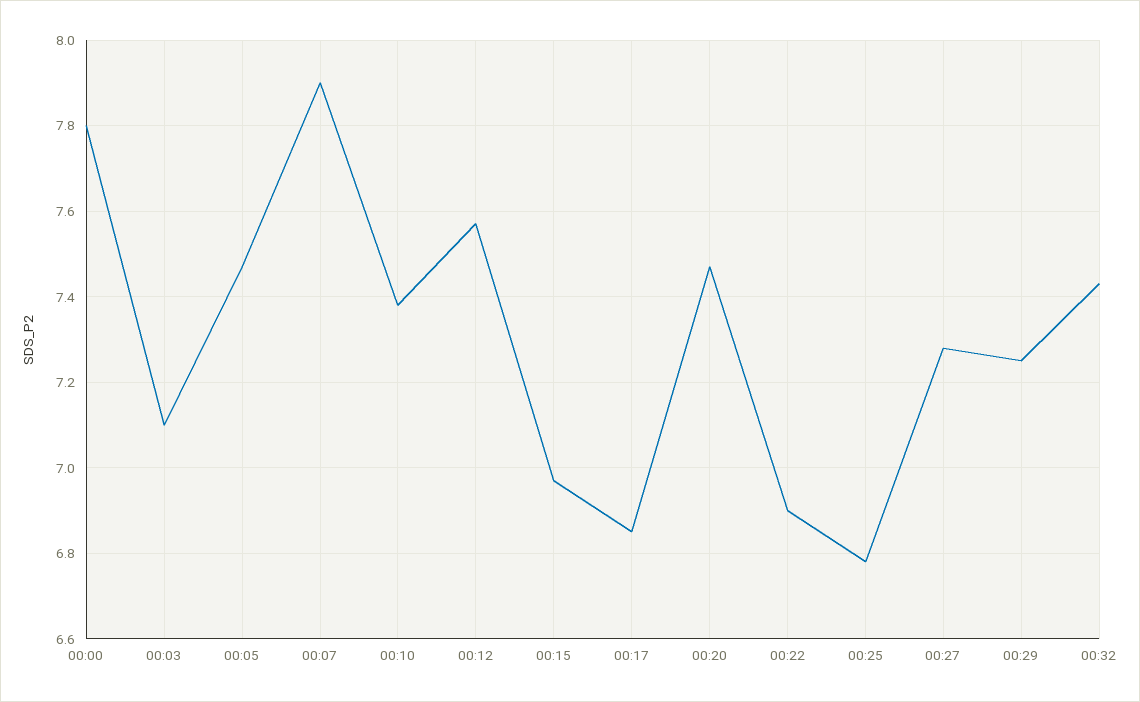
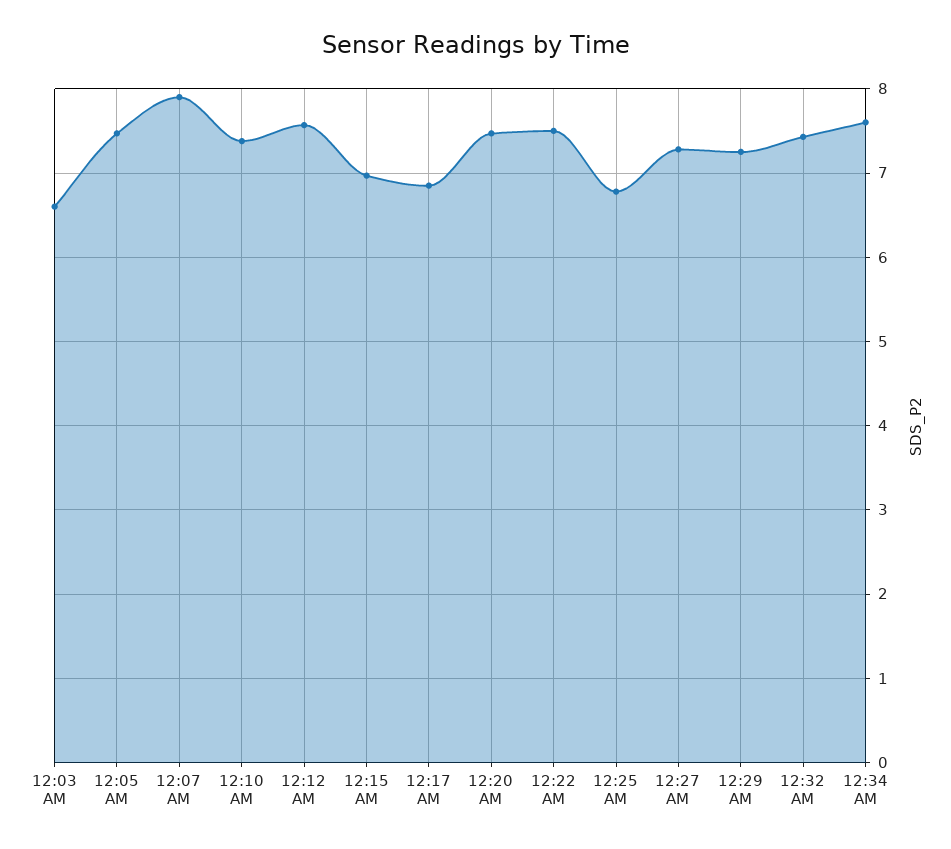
00:00: 7.8 -> none
00:03: 7.1 -> 6.6
00:22: 6.9 -> 7.5
12:34 AM: none -> 7.6

